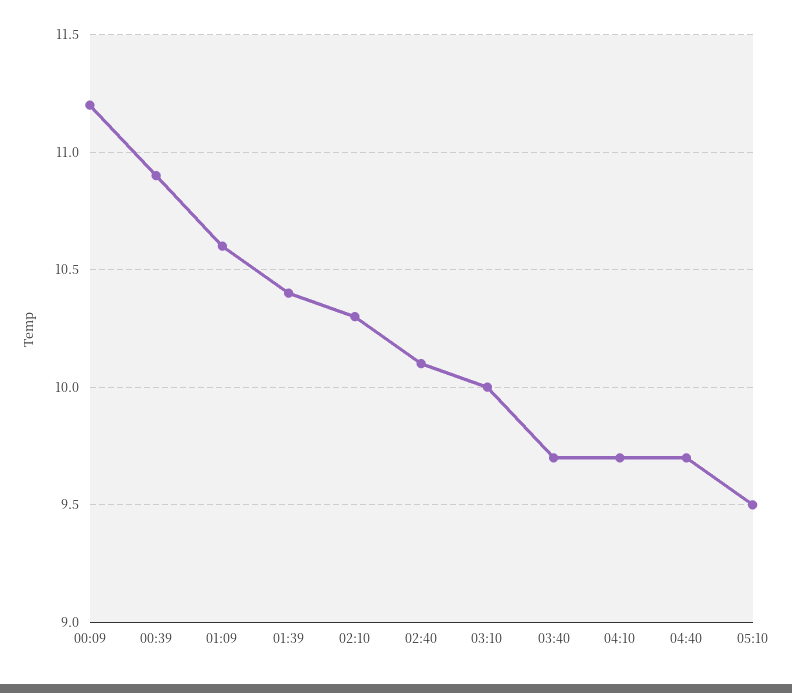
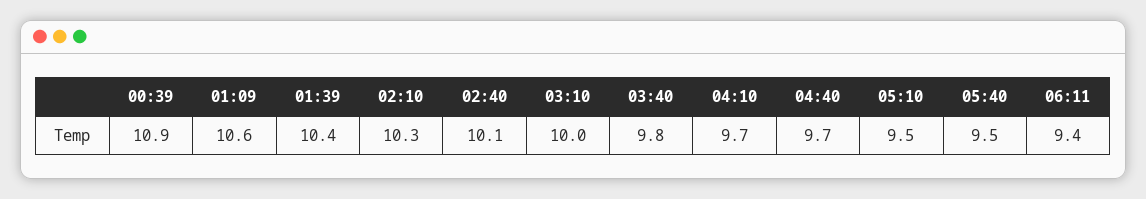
00:09: 11.2 -> none
03:40: 9.7 -> 9.8
05:40: none -> 9.5
06:11: none -> 9.4

